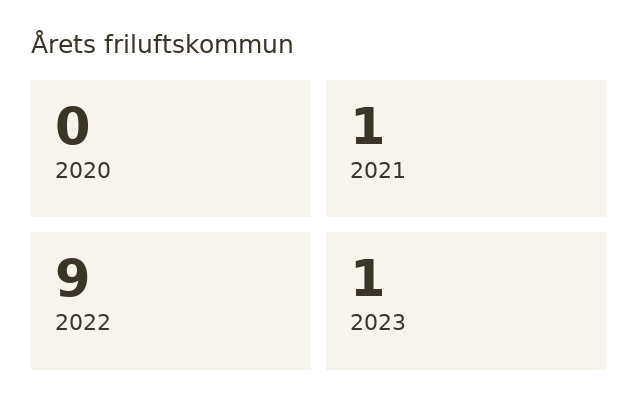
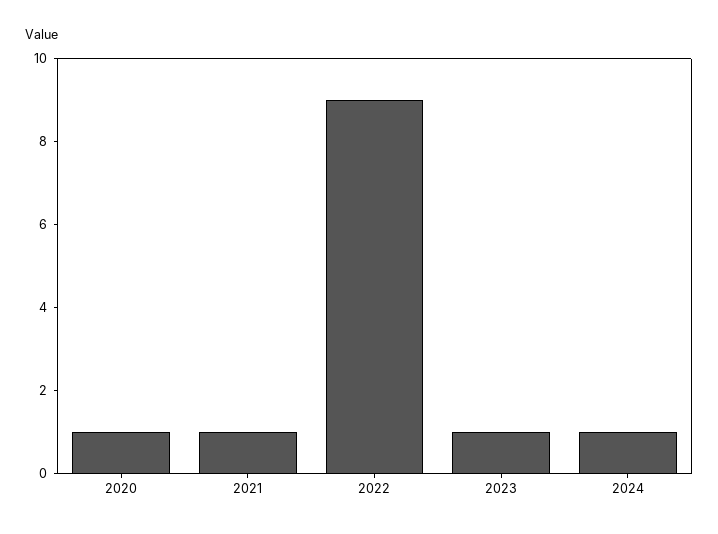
2020: 0 -> 1
2024: none -> 1

